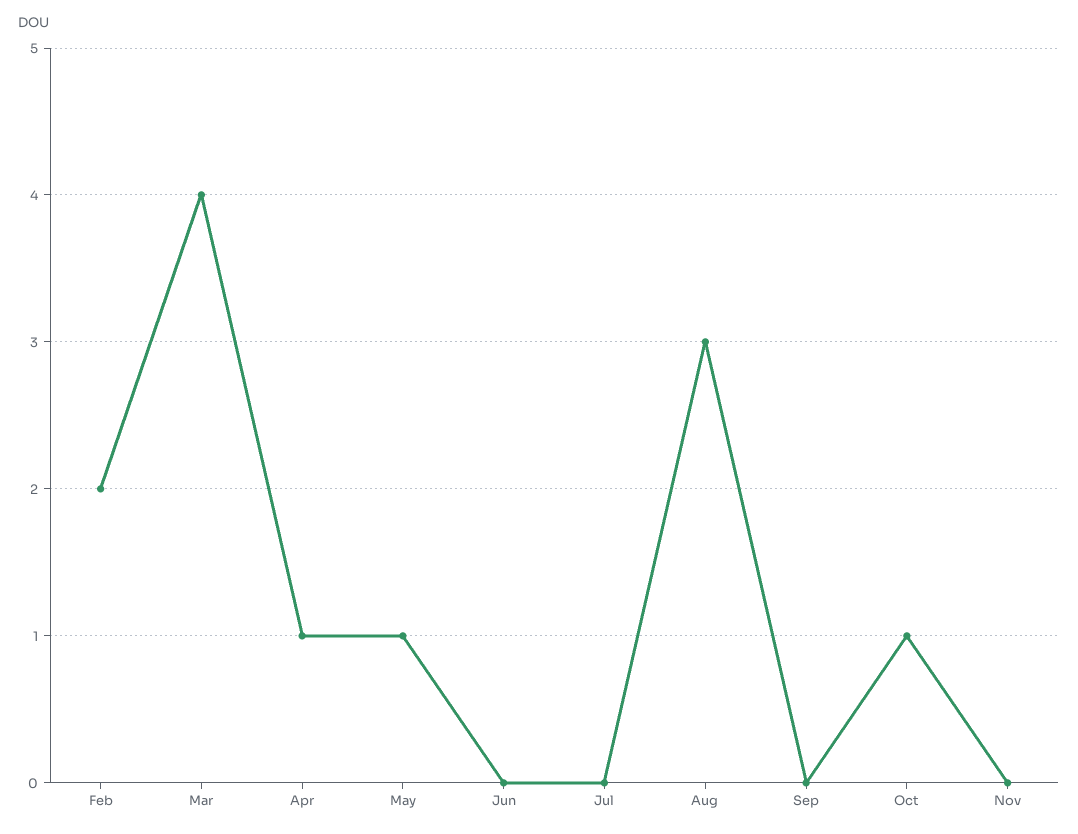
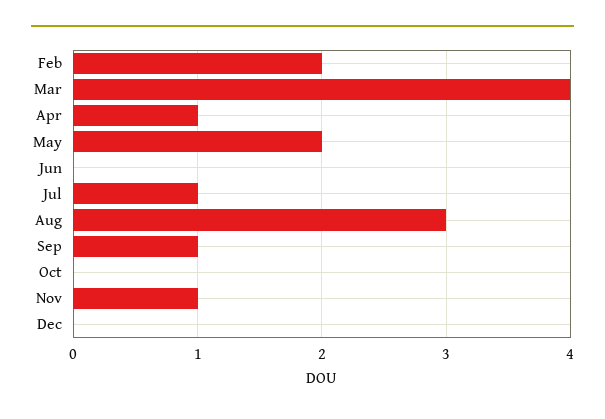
May: 1 -> 2
Jul: 0 -> 1
Sep: 0 -> 1
Oct: 1 -> 0
Nov: 0 -> 1
Dec: none -> 0

